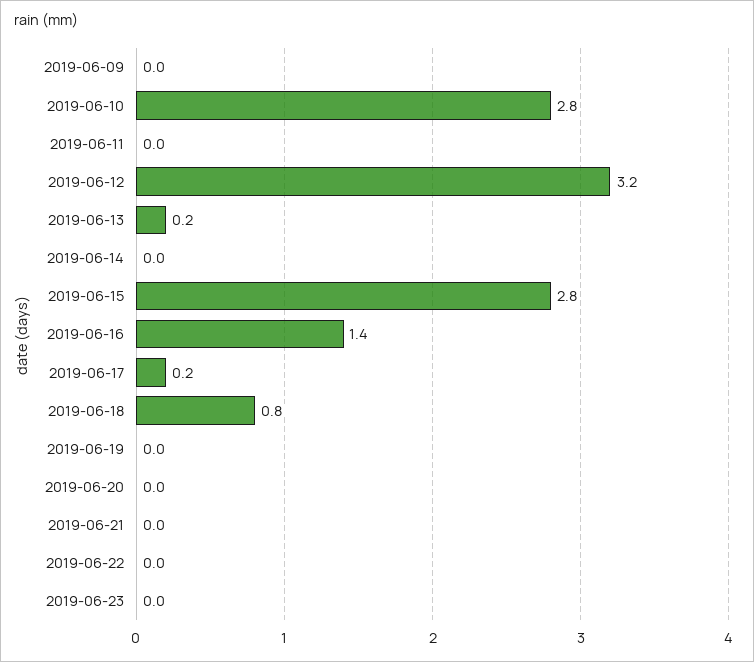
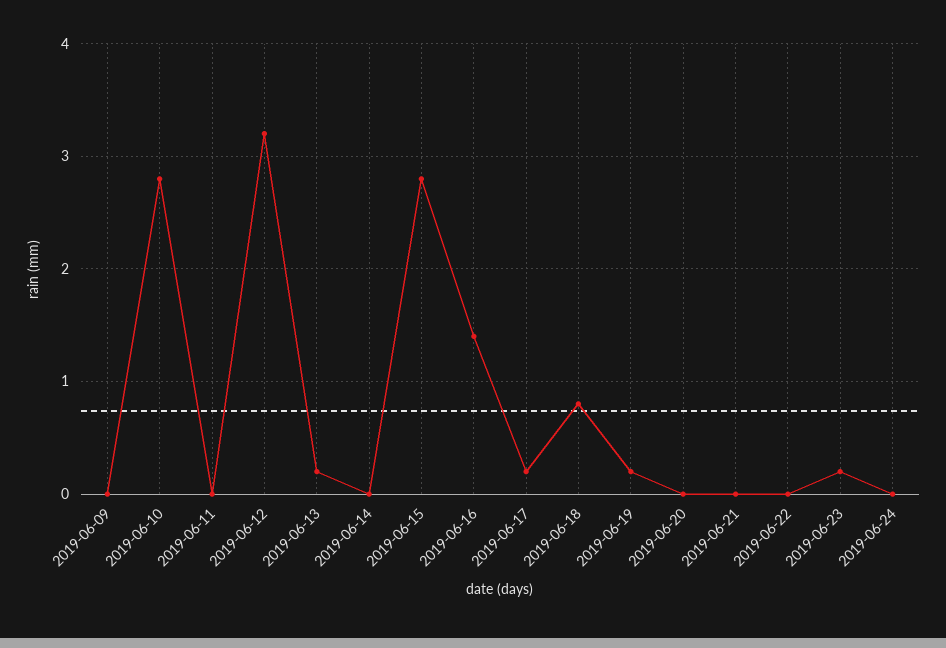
2019-06-19: 0 -> 0.2
2019-06-23: 0 -> 0.2
2019-06-24: none -> 0

